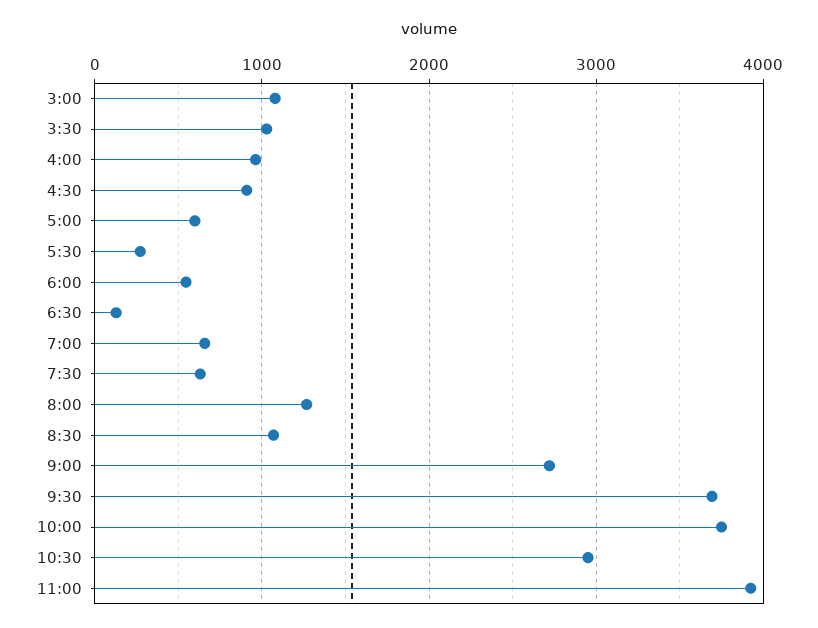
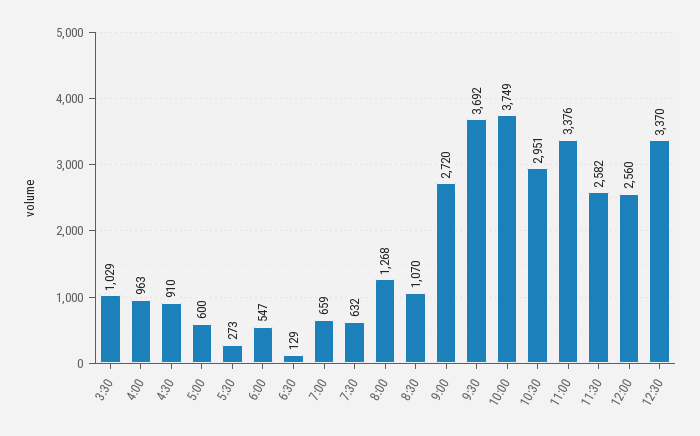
3:00: 1100 -> none
11:00: 3900 -> 3376
11:30: none -> 2582
12:00: none -> 2560
12:30: none -> 3370

